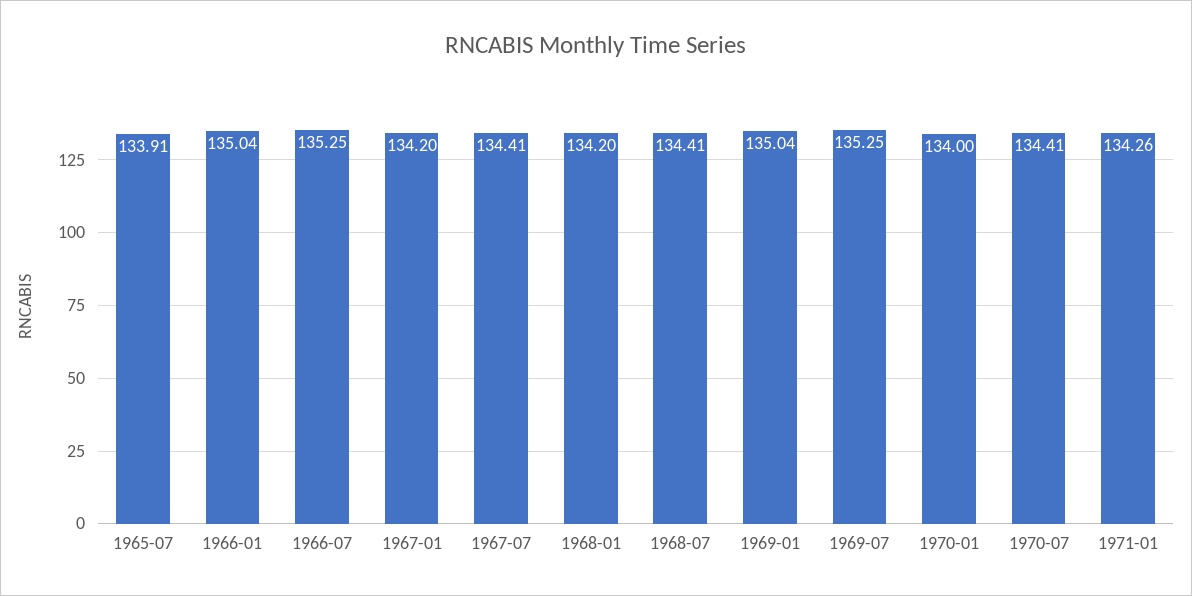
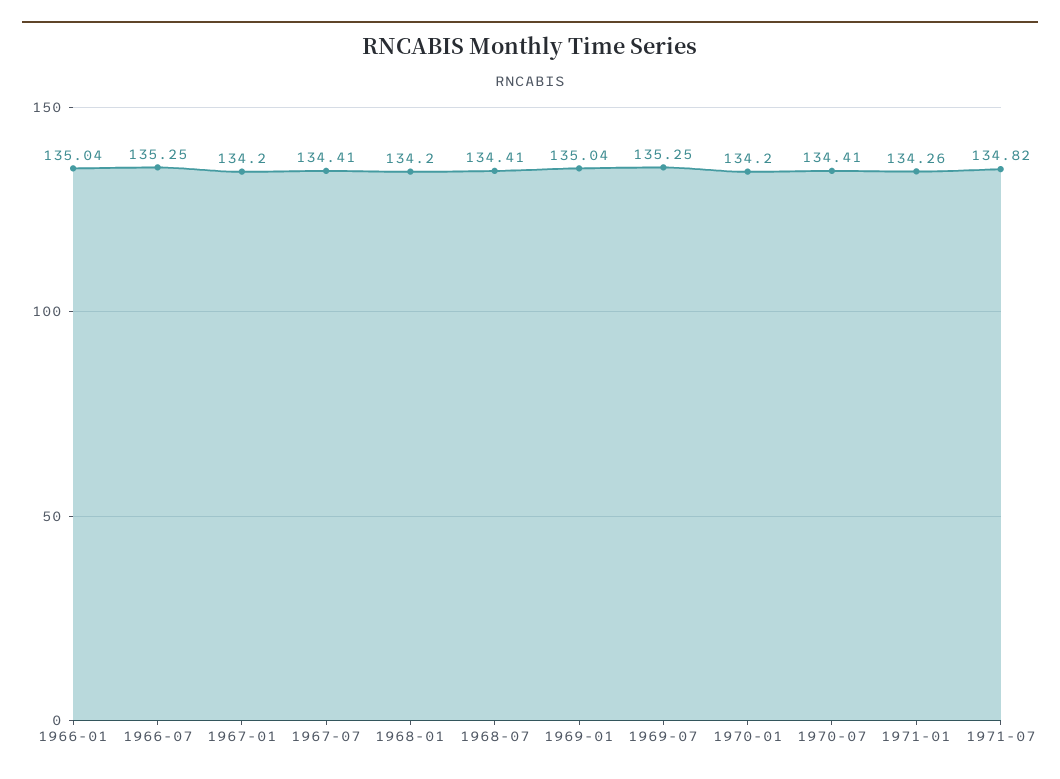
1965-07: 133.91 -> none
1970-01: 134 -> 134.2
1971-07: none -> 134.82

